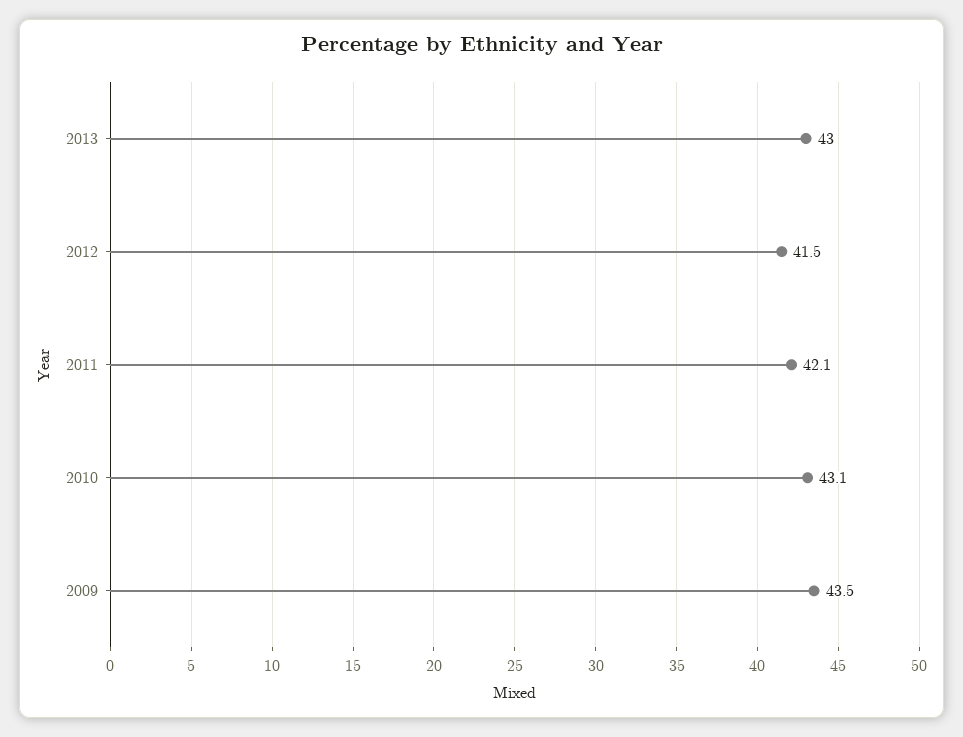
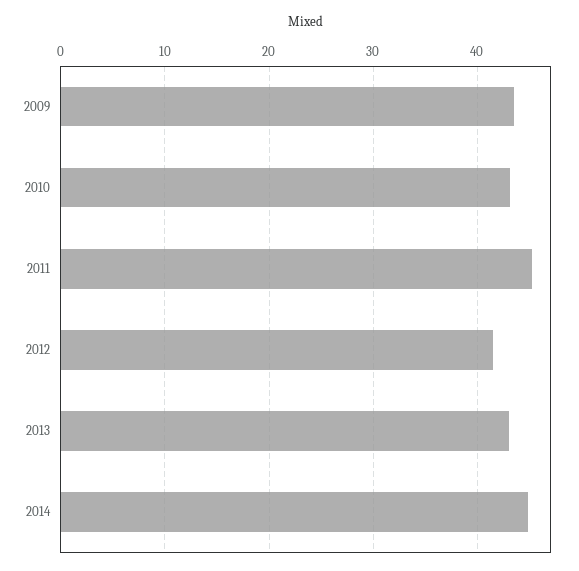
2011: 42.1 -> 45
2014: none -> 45

